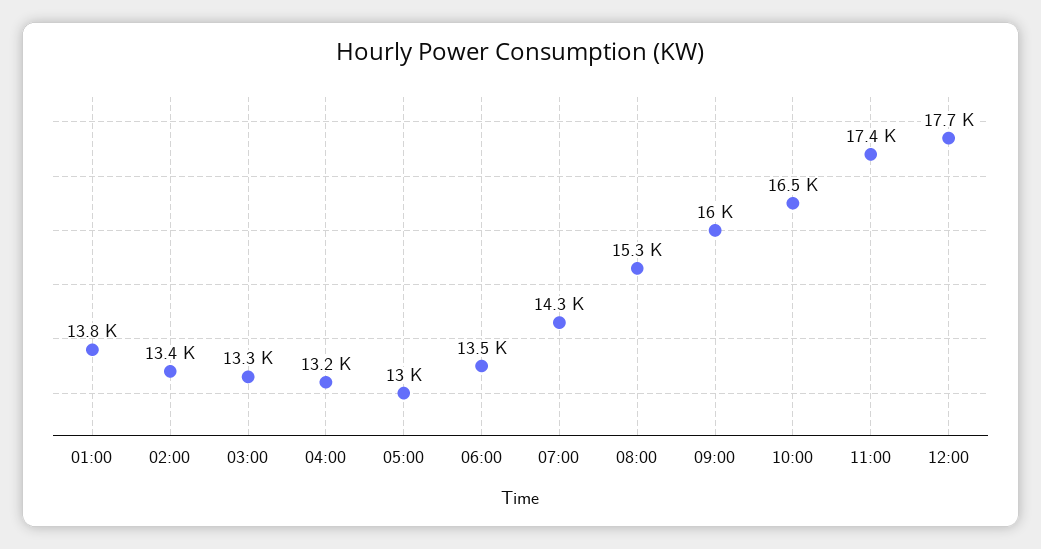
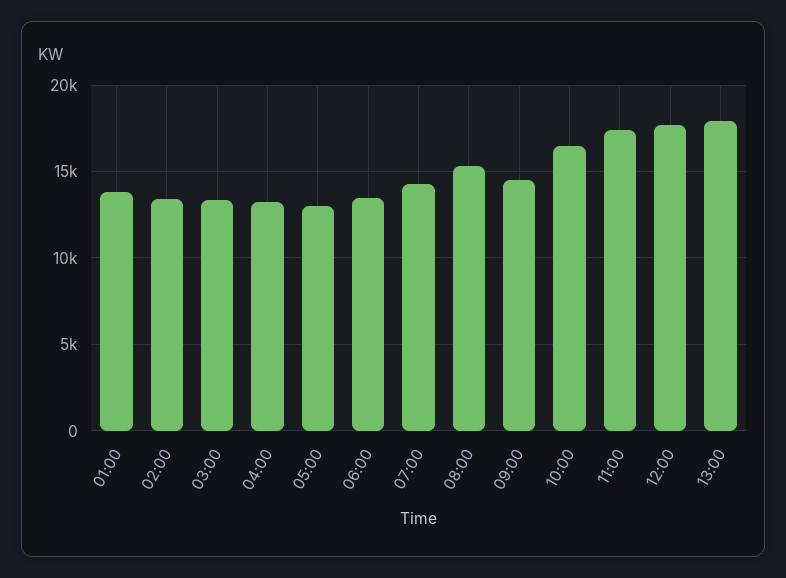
09:00: 16000 -> 14500
13:00: none -> 18000

